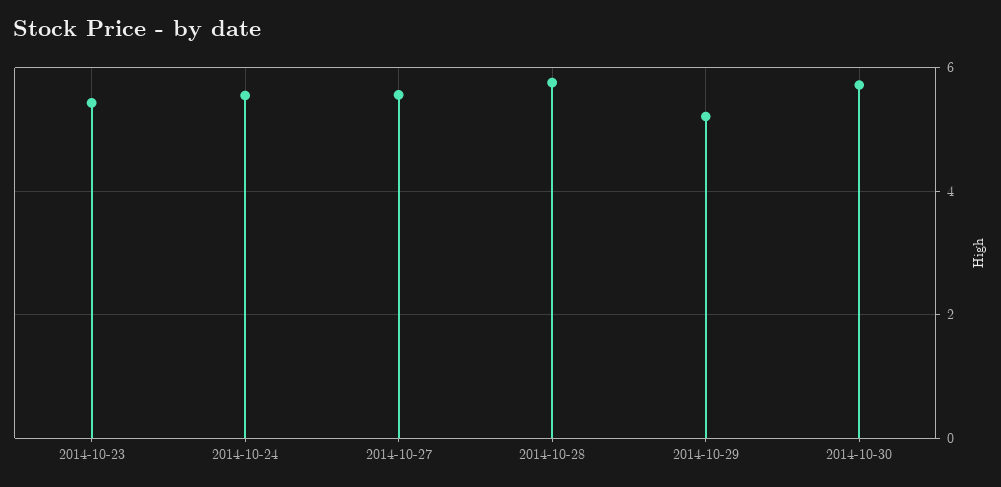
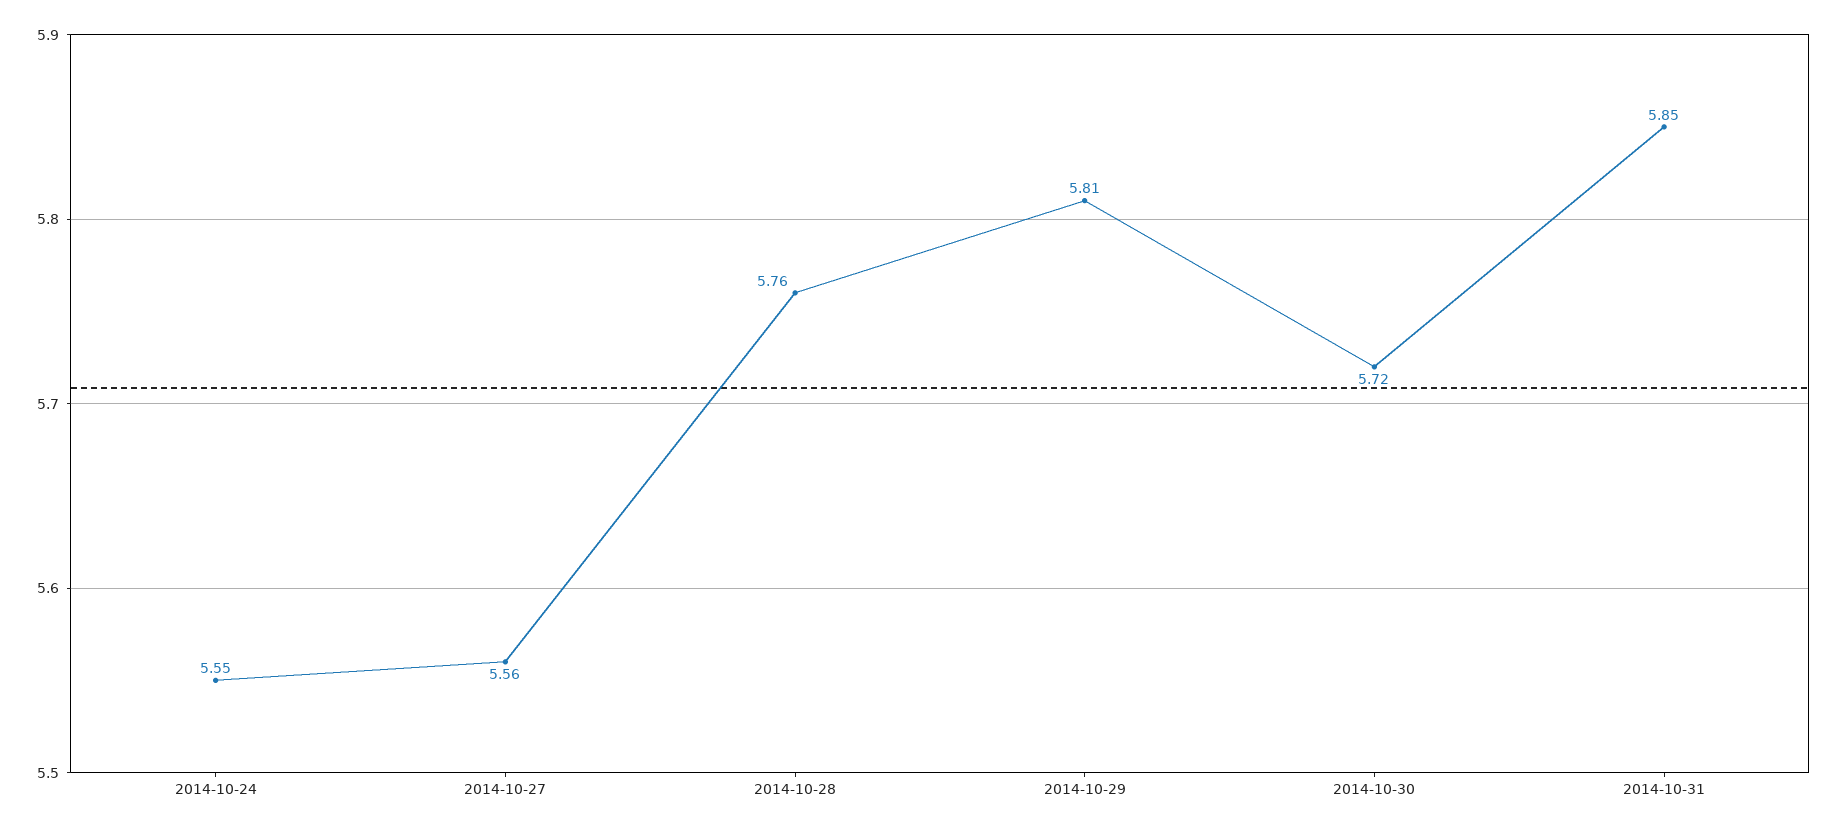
2014-10-23: 5.4 -> none
2014-10-29: 5.2 -> 5.81
2014-10-31: none -> 5.85

